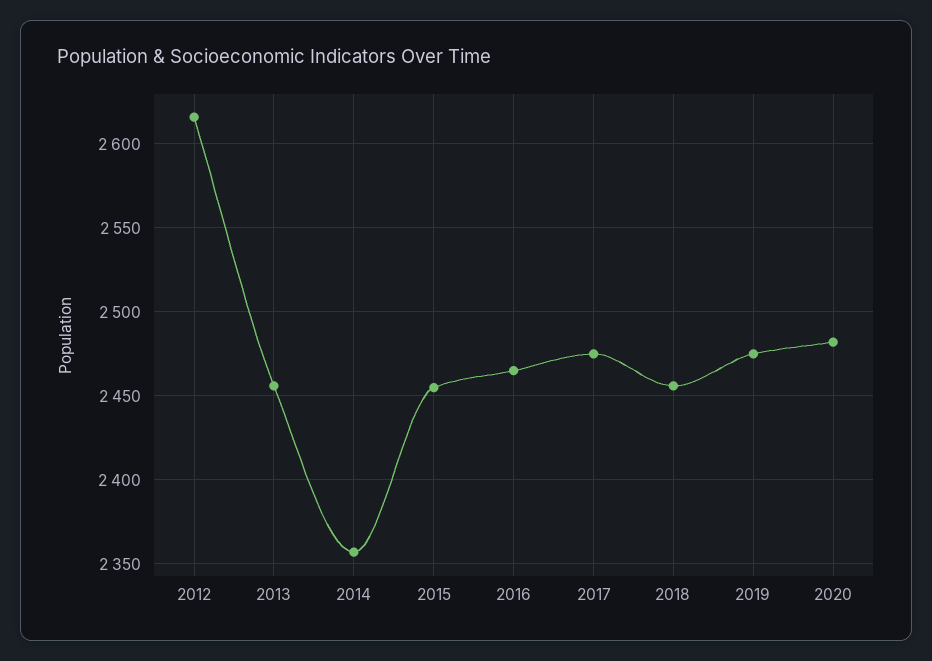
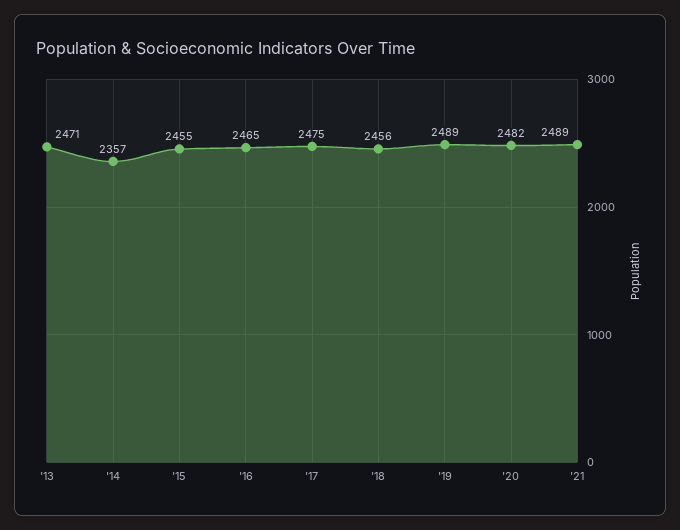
2012: 2615 -> none
2013: 2455 -> 2471
2019: 2475 -> 2489
'21: none -> 2489

